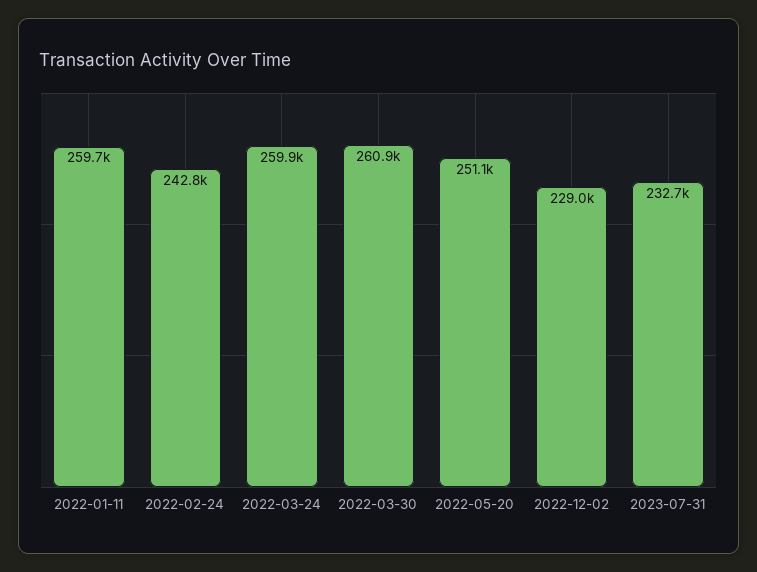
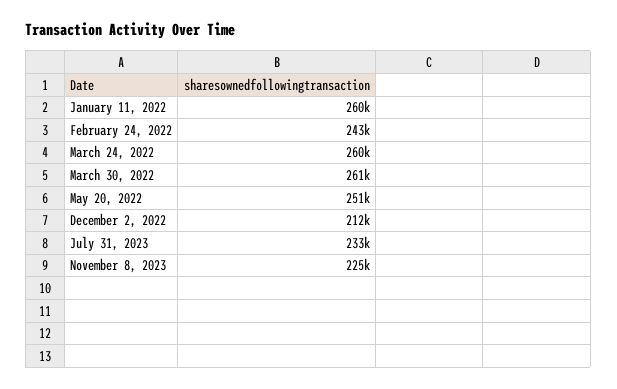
2022-12-02: 229000 -> 212000
November 8, 2023: none -> 225000

